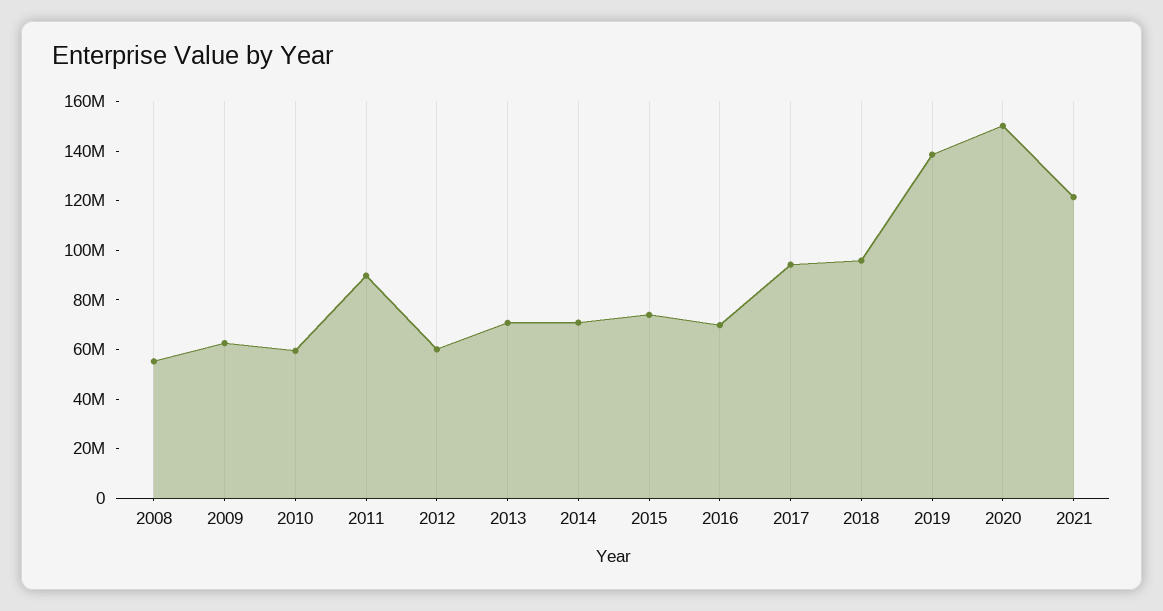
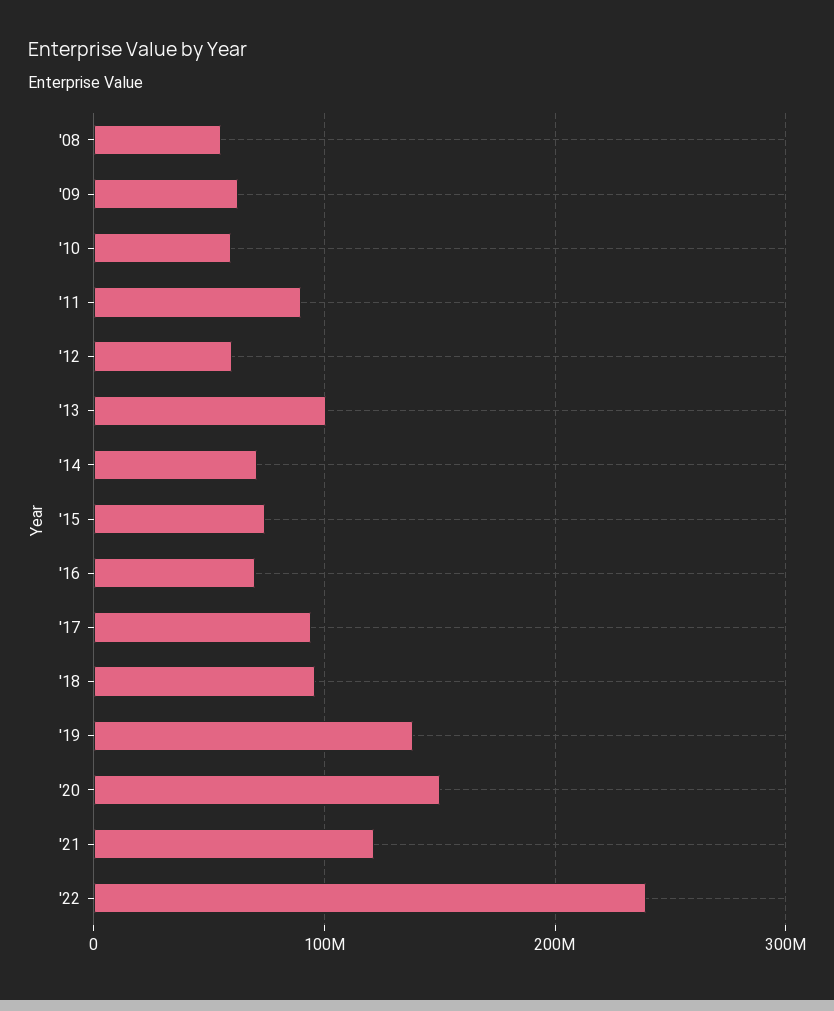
2013: 70000000 -> 100000000
'22: none -> 240000000

